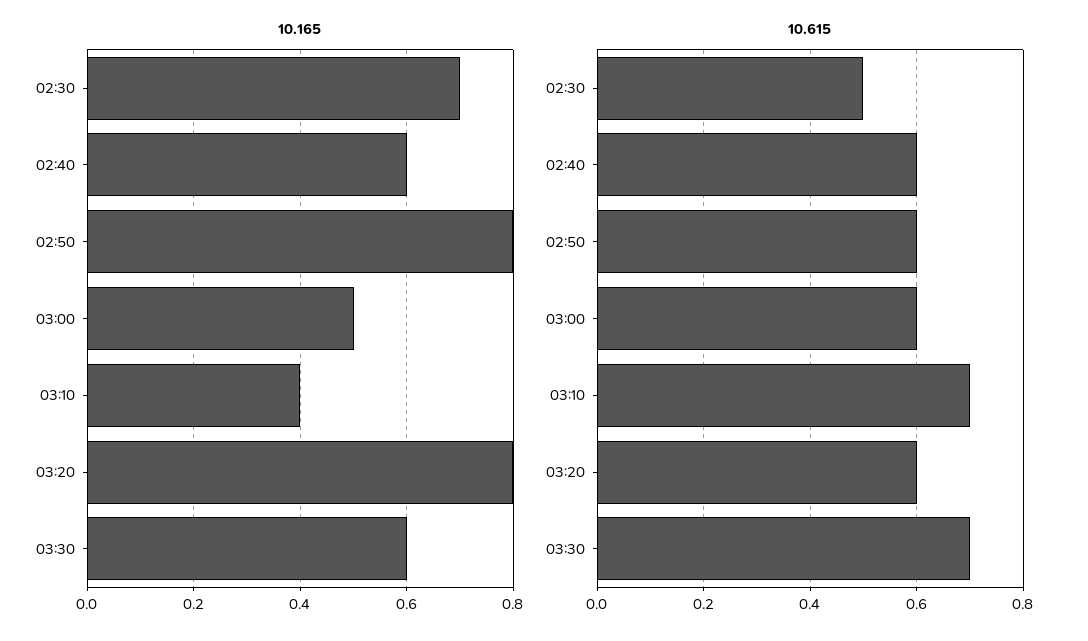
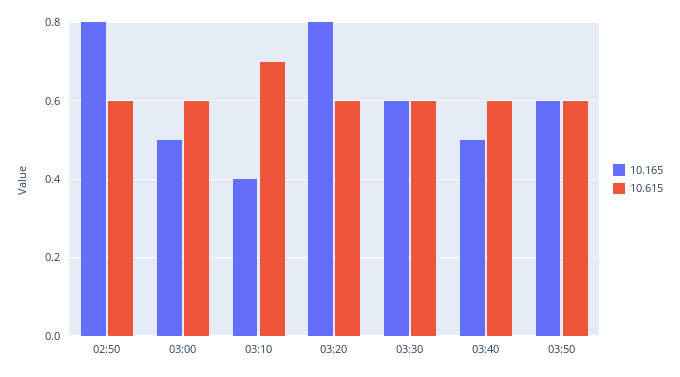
10.165, 02:30: 0.7 -> none
10.165, 02:40: 0.6 -> none
10.615, 02:30: 0.5 -> none
10.615, 02:40: 0.6 -> none
10.615, 03:30: 0.7 -> 0.6
10.165, 03:40: none -> 0.5
10.615, 03:40: none -> 0.6
10.165, 03:50: none -> 0.6
10.615, 03:50: none -> 0.6

